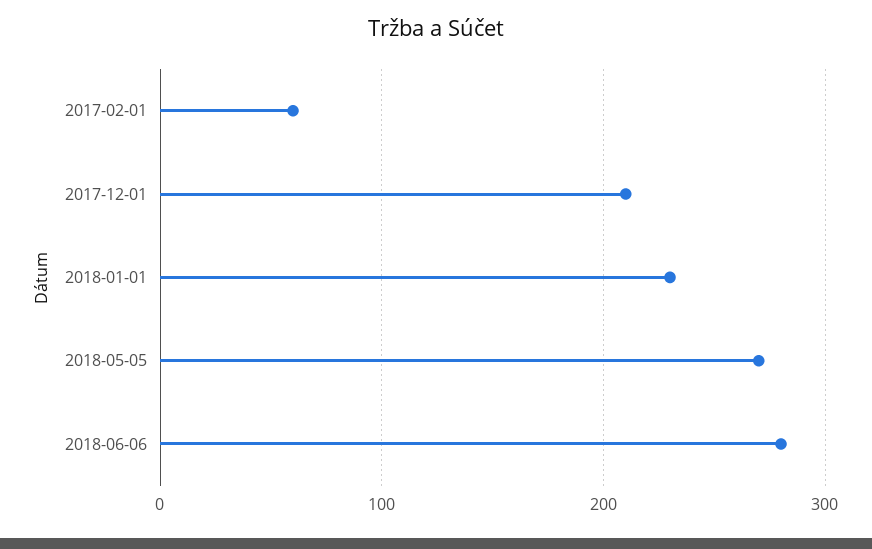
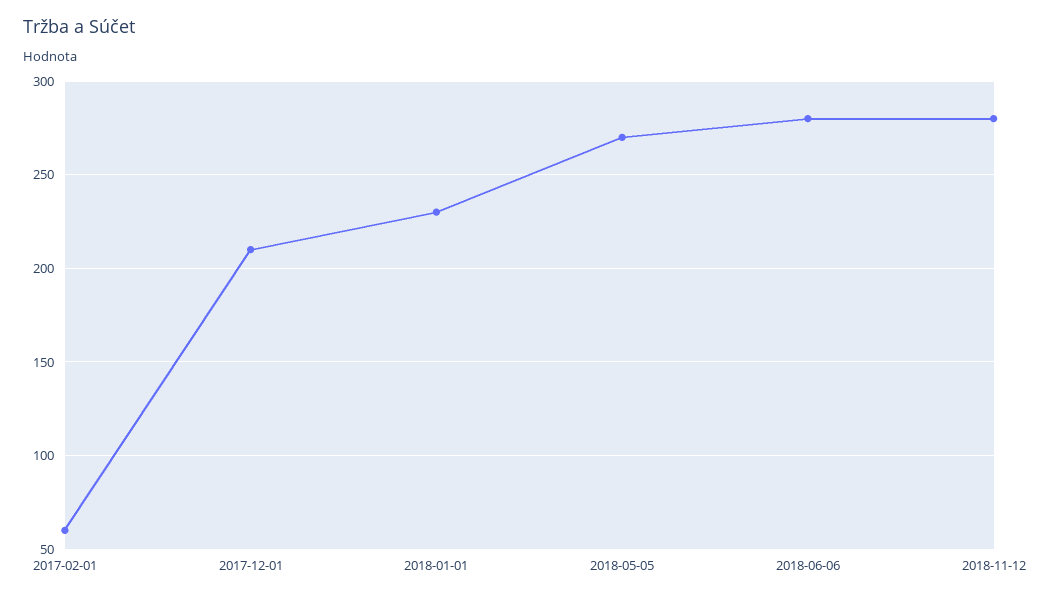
2018-11-12: none -> 280

